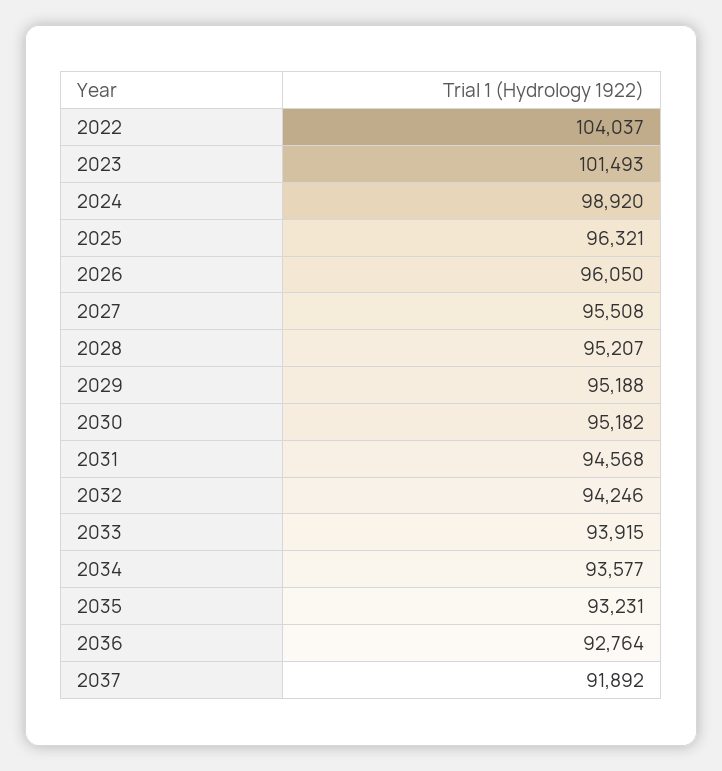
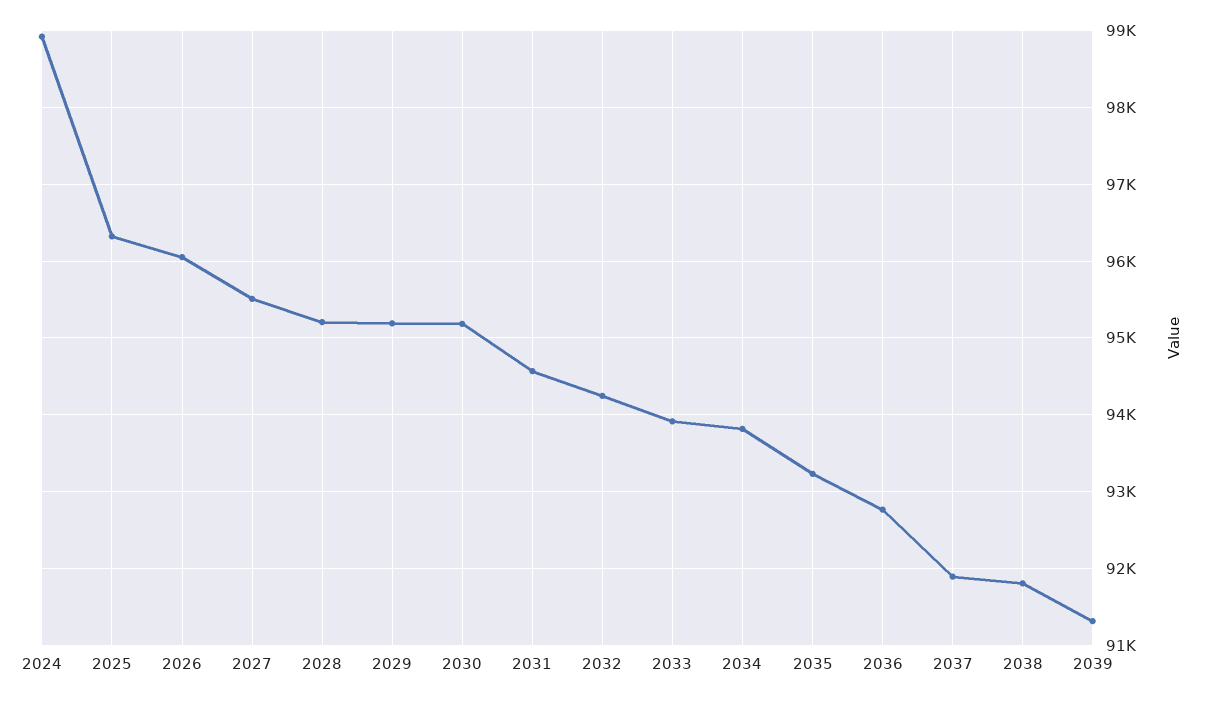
2022: 104037 -> none
2023: 101493 -> none
2034: 93577 -> 93800
2038: none -> 91800
2039: none -> 91300

